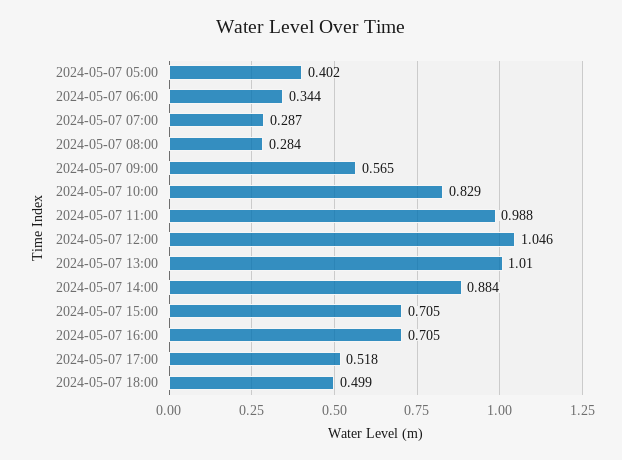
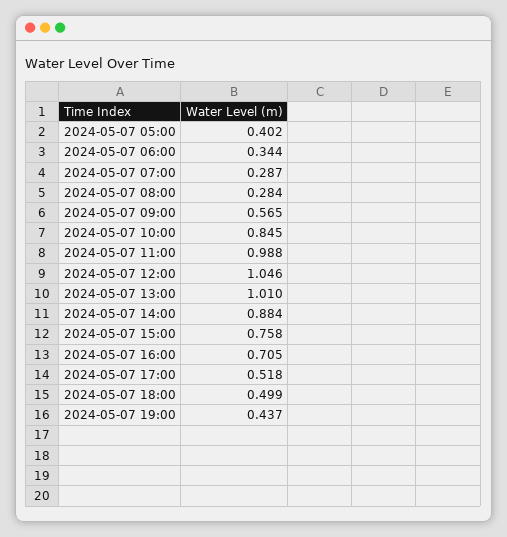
2024-05-07 10:00: 0.829 -> 0.845
2024-05-07 15:00: 0.705 -> 0.758
2024-05-07 19:00: none -> 0.437

